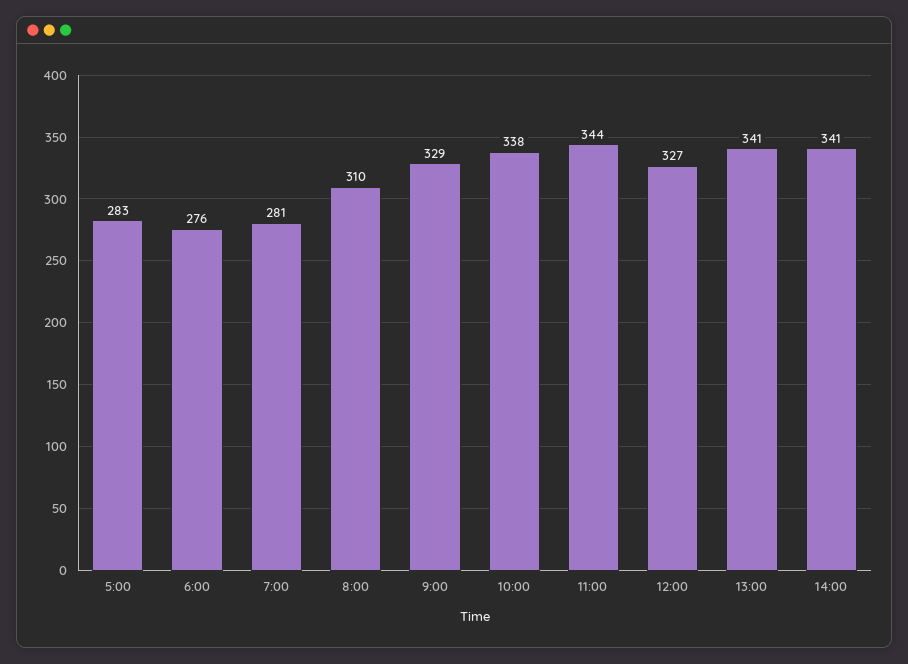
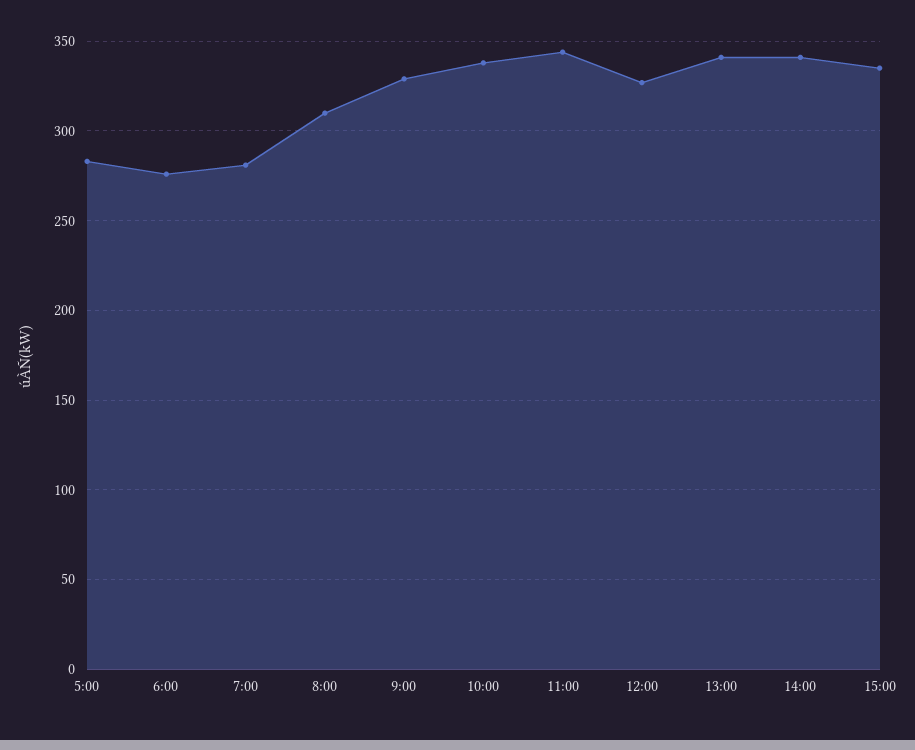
15:00: none -> 335

